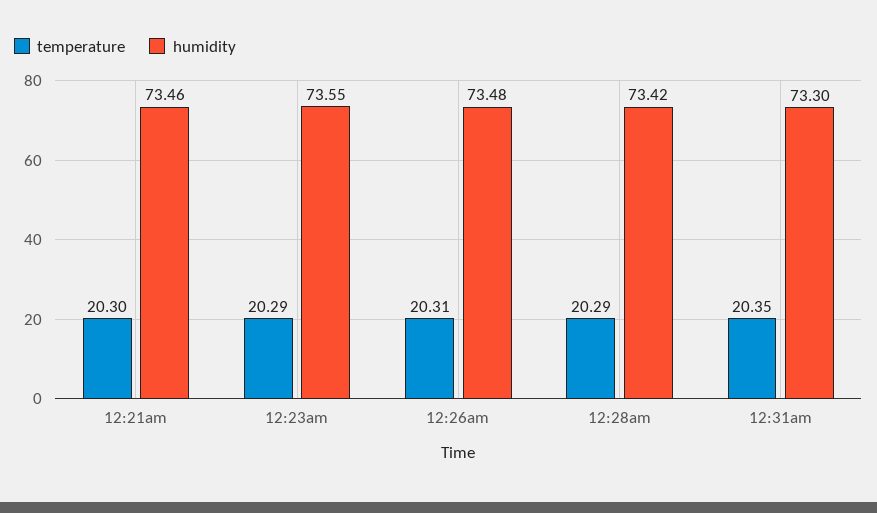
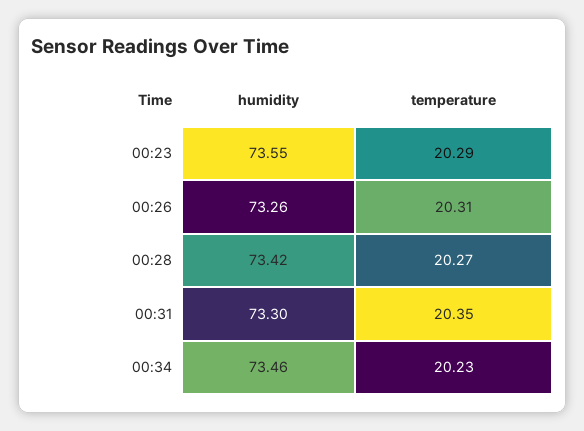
temperature, 12:21am: 20.3 -> none
humidity, 12:21am: 73.46 -> none
humidity, 12:26am: 73.48 -> 73.26
temperature, 12:28am: 20.29 -> 20.27
humidity, 00:34: none -> 73.46
temperature, 00:34: none -> 20.23

